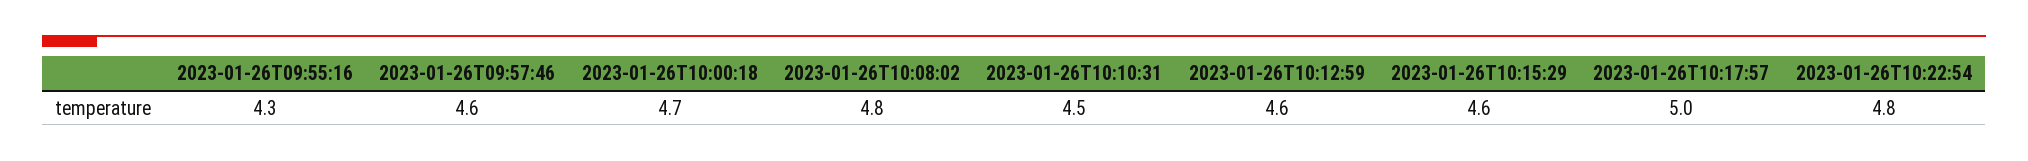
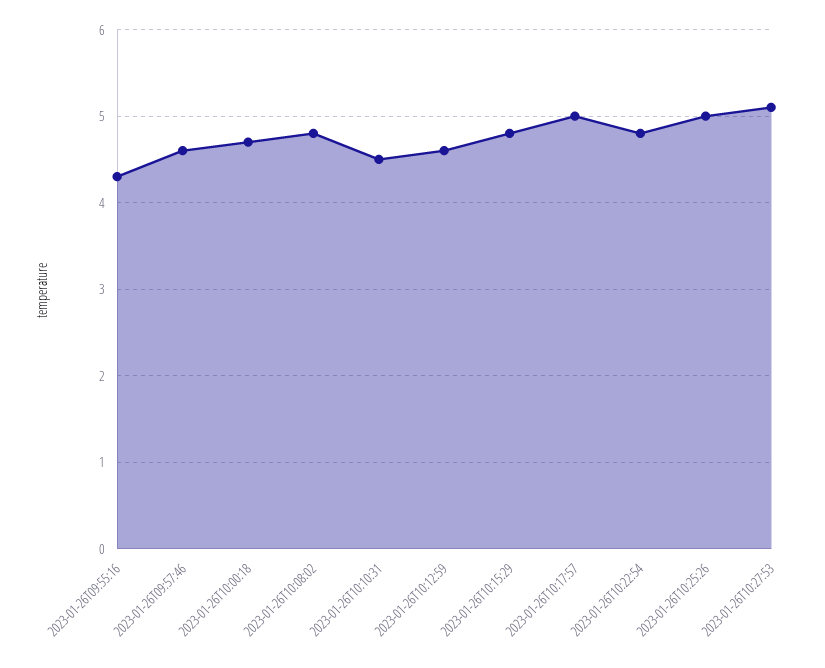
2023-01-26T10:15:29: 4.6 -> 4.8
2023-01-26T10:25:26: none -> 5
2023-01-26T10:27:53: none -> 5.1

